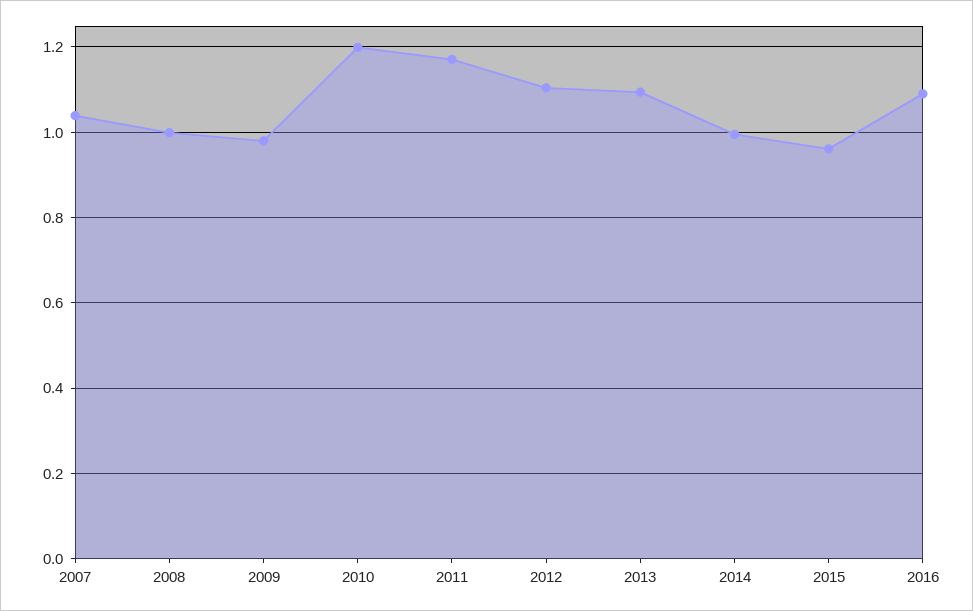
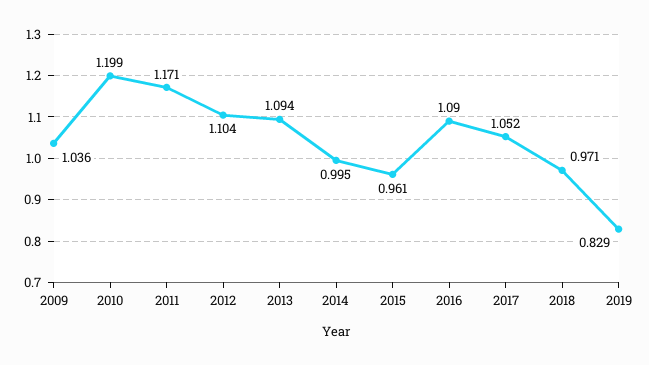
2007: 1.04 -> none
2008: 1 -> none
2009: 0.98 -> 1.036
2017: none -> 1.052
2018: none -> 0.971
2019: none -> 0.829

